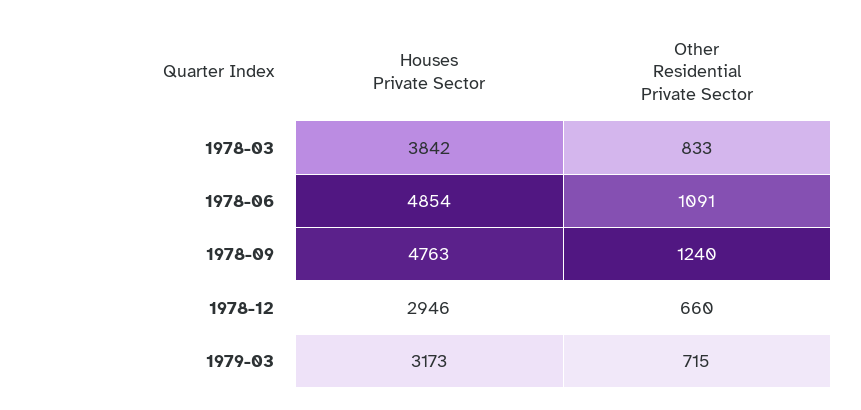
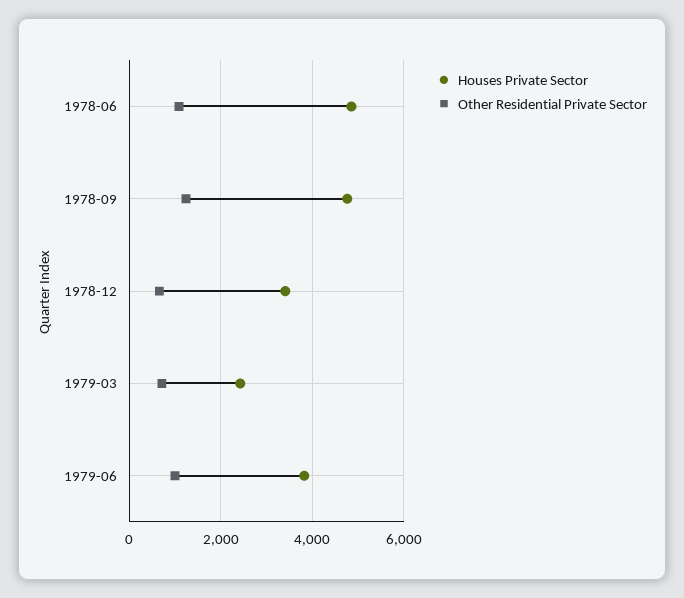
Houses Private Sector, 1978-03: 3842 -> none
Other Residential Private Sector, 1978-03: 833 -> none
Houses Private Sector, 1978-12: 2946 -> 3400
Houses Private Sector, 1979-03: 3173 -> 2400
Houses Private Sector, 1979-06: none -> 3800
Other Residential Private Sector, 1979-06: none -> 1000

